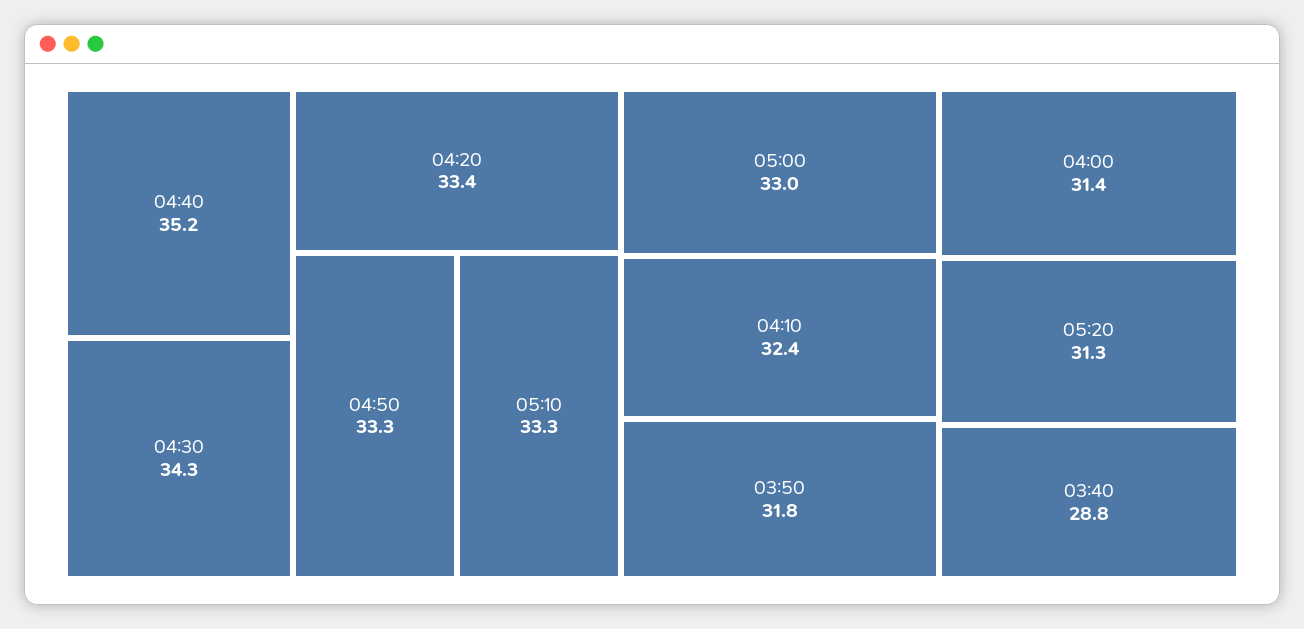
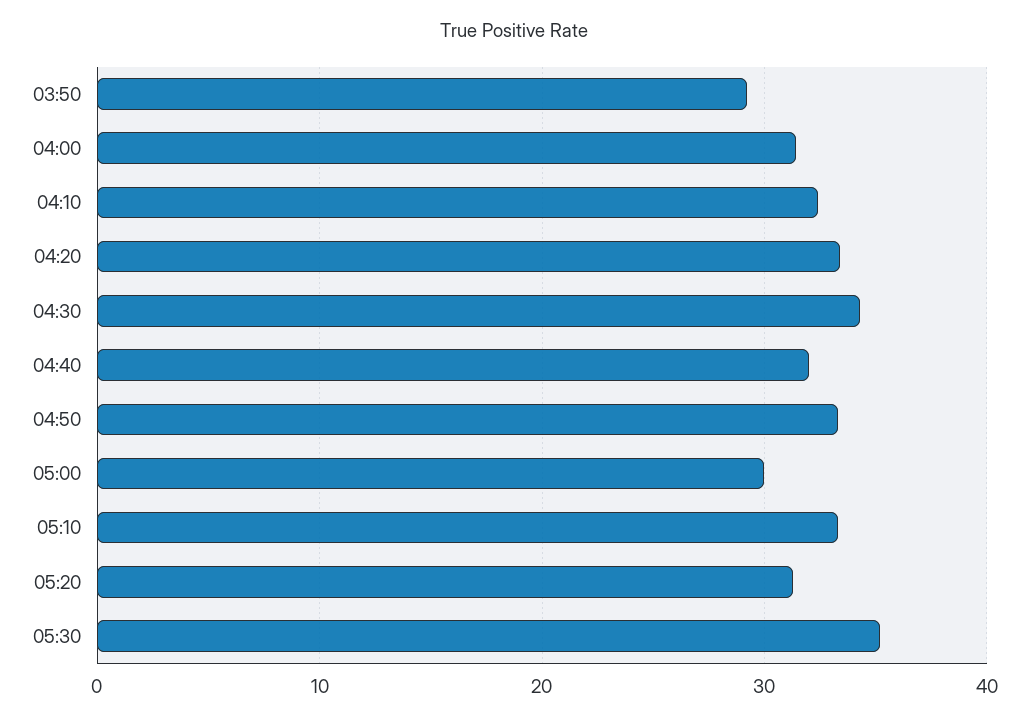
04:40: 35.2 -> 32
05:00: 33 -> 30
03:50: 31.8 -> 29
03:40: 28.8 -> none
05:30: none -> 35

